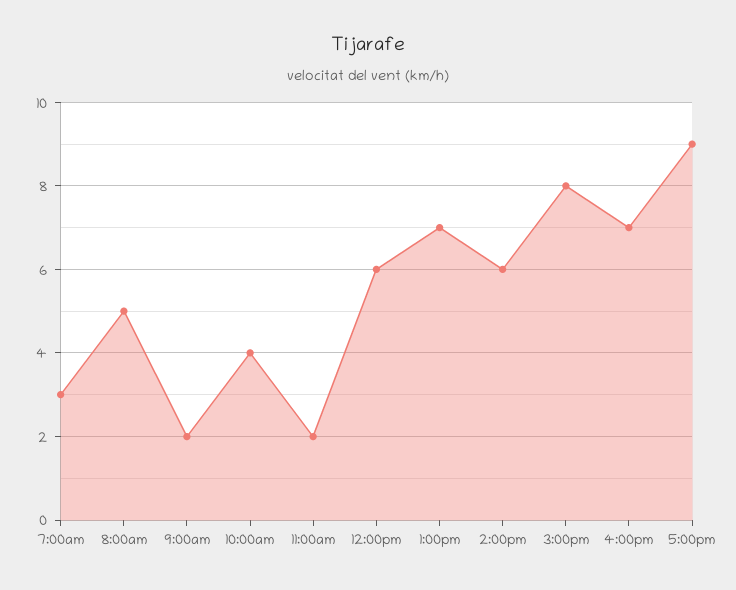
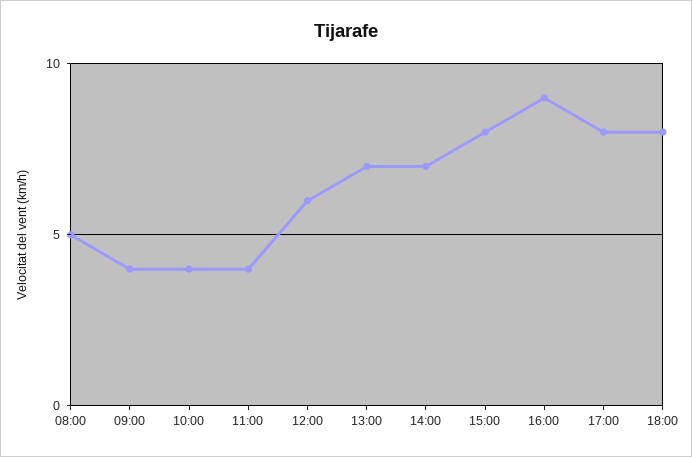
7:00am: 3 -> none
9:00am: 2 -> 4
11:00am: 2 -> 4
2:00pm: 6 -> 7
4:00pm: 7 -> 9
5:00pm: 9 -> 8
18:00: none -> 8

